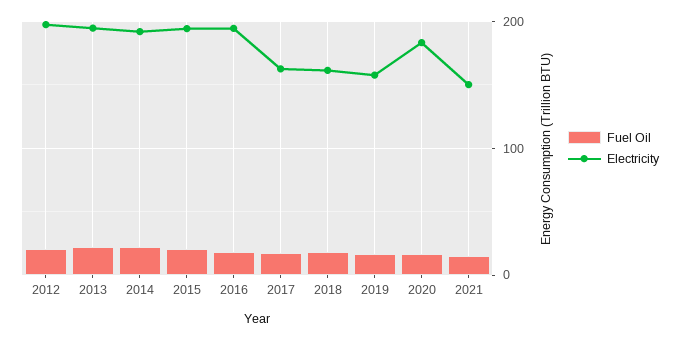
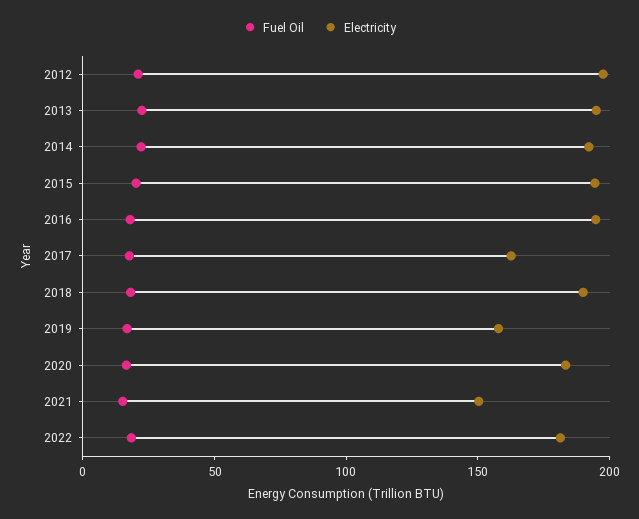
Electricity, 2018: 160 -> 190
Fuel Oil, 2022: none -> 20
Electricity, 2022: none -> 180

